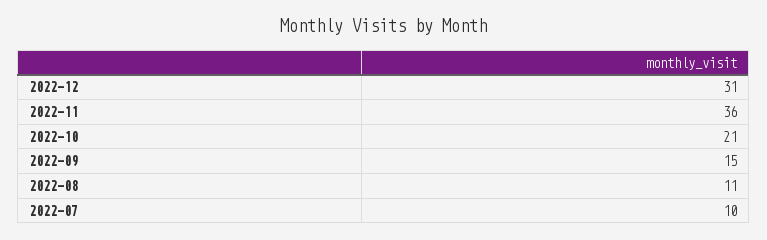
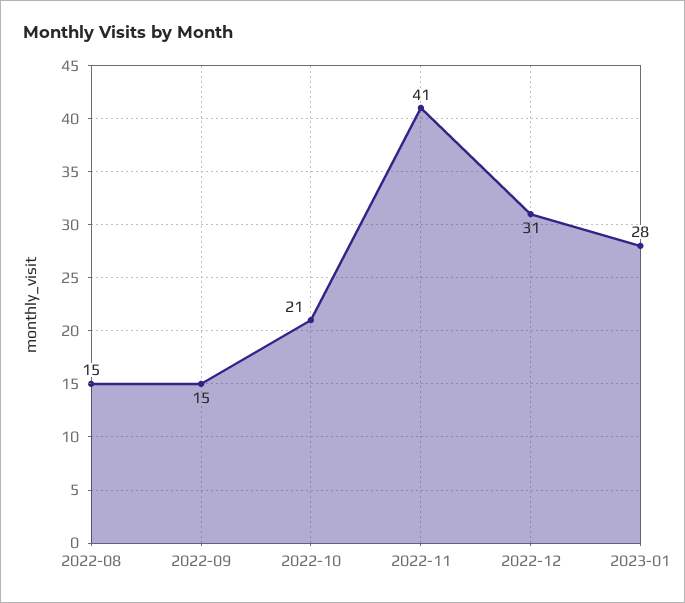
2022-11: 36 -> 41
2022-08: 11 -> 15
2022-07: 10 -> none
2023-01: none -> 28

